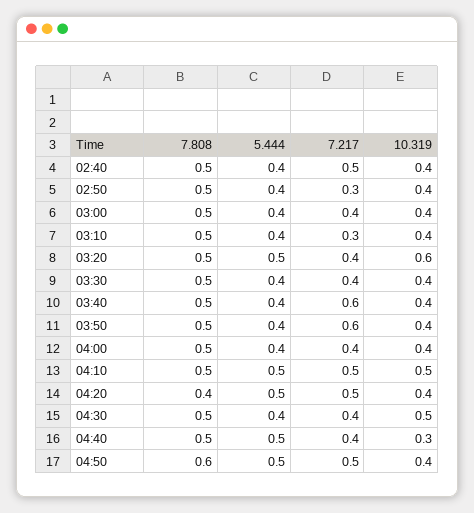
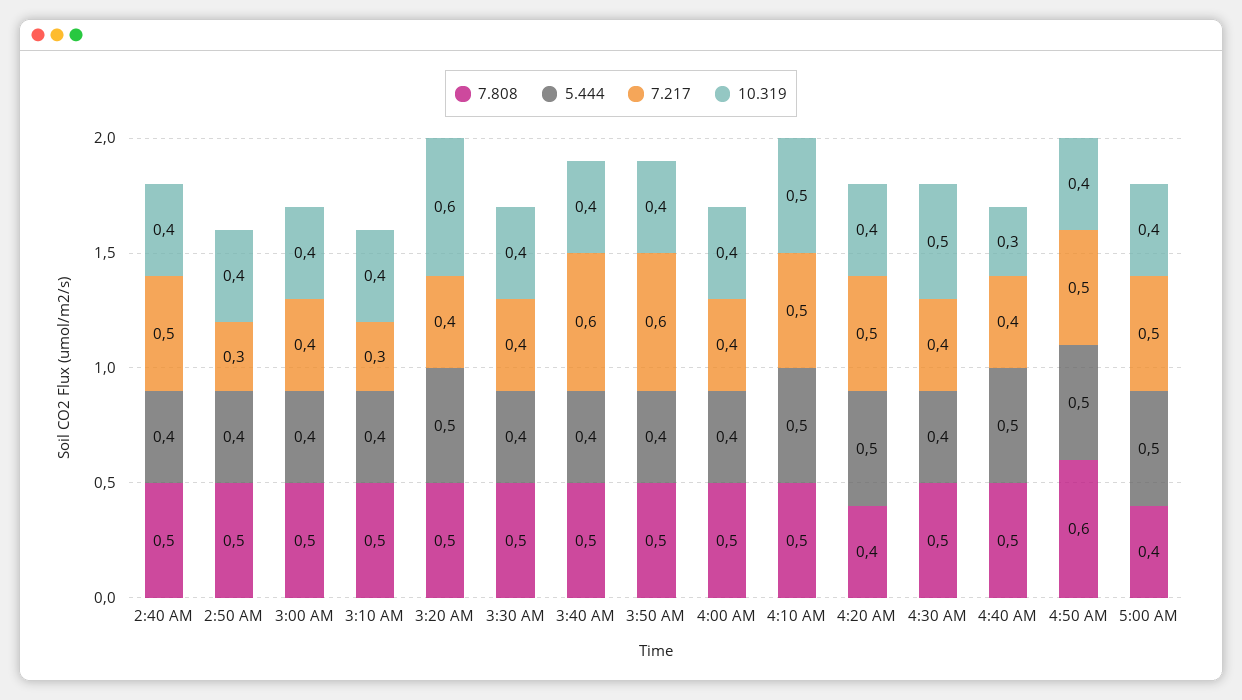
7.808, 5:00 AM: none -> 0.4
5.444, 5:00 AM: none -> 0.5
7.217, 5:00 AM: none -> 0.5
10.319, 5:00 AM: none -> 0.4

